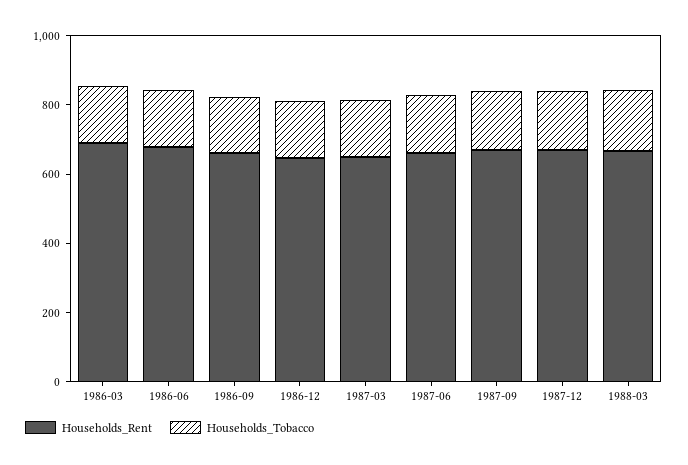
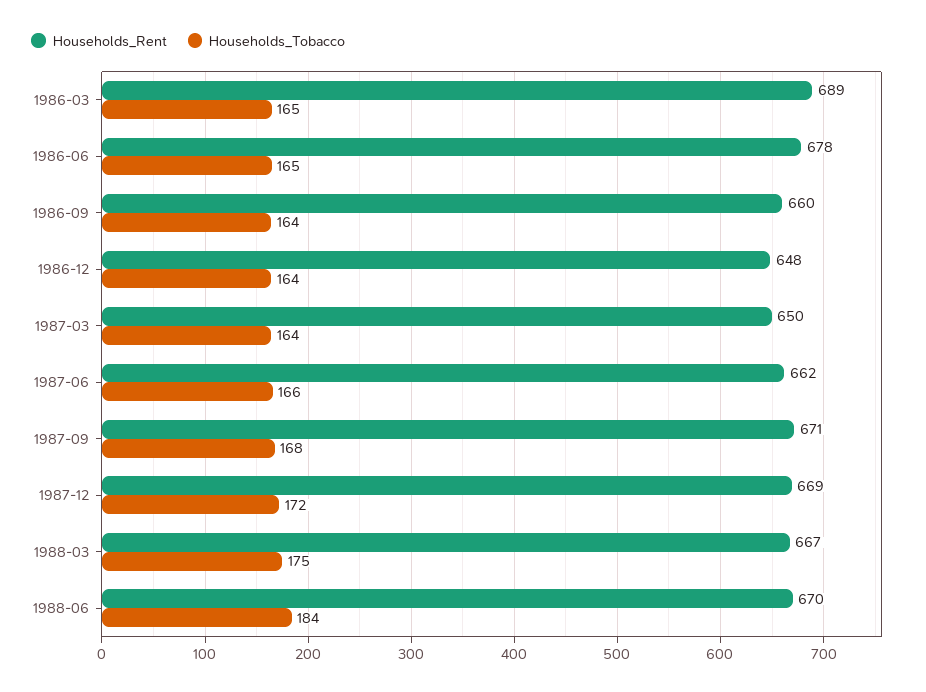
Households_Rent, 1988-06: none -> 670
Households_Tobacco, 1988-06: none -> 184

